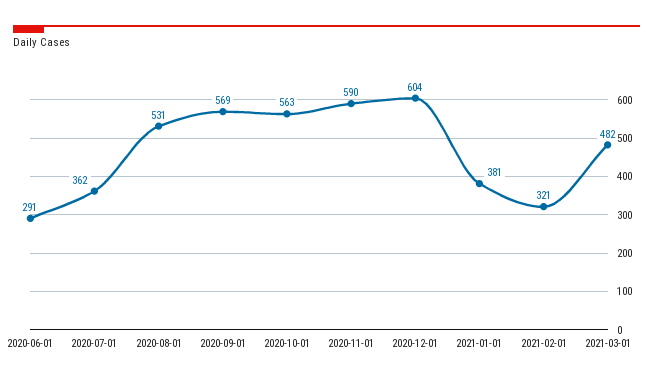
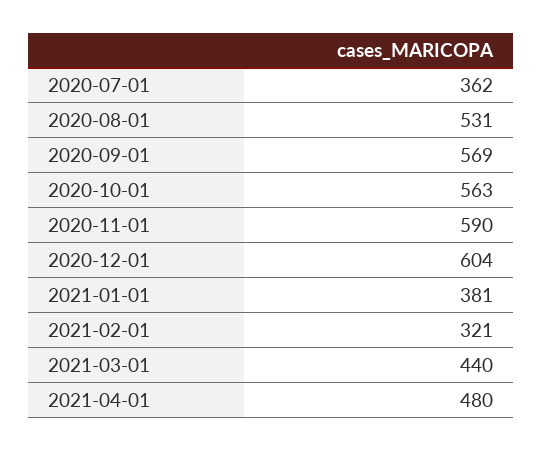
2020-06-01: 291 -> none
2021-03-01: 482 -> 440
2021-04-01: none -> 480

